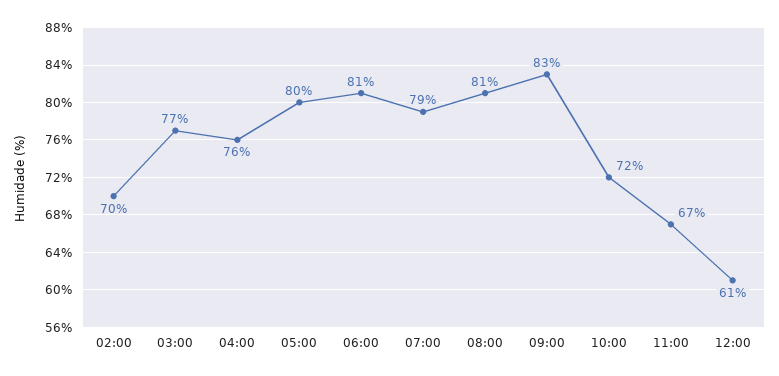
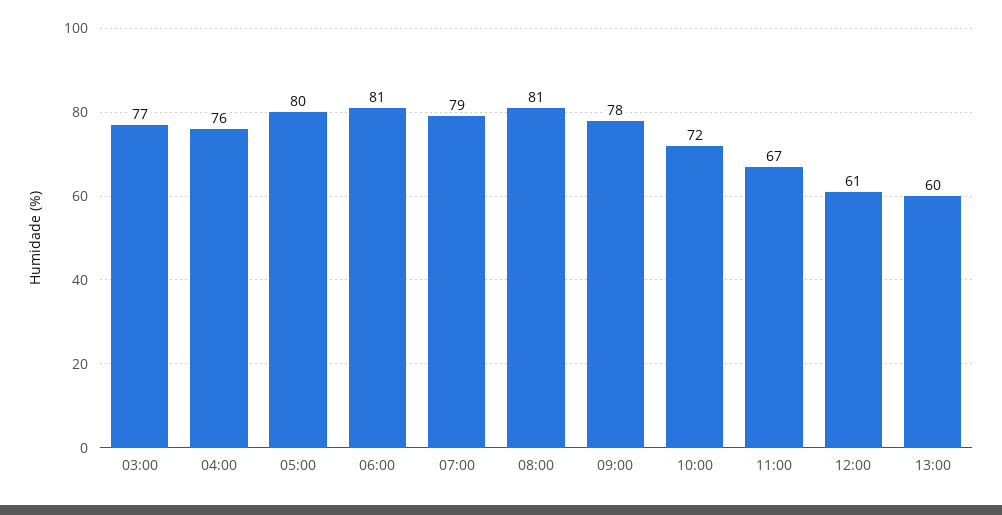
02:00: 70 -> none
09:00: 83 -> 78
13:00: none -> 60

